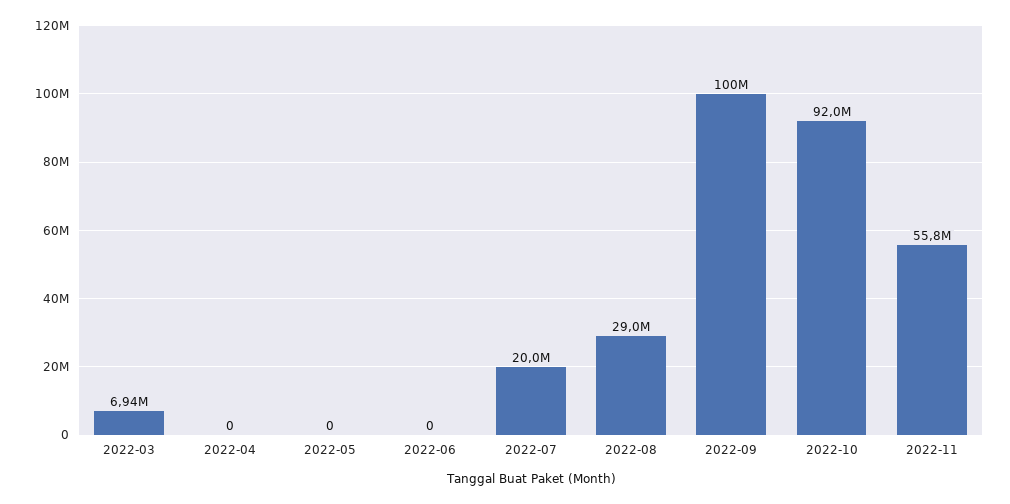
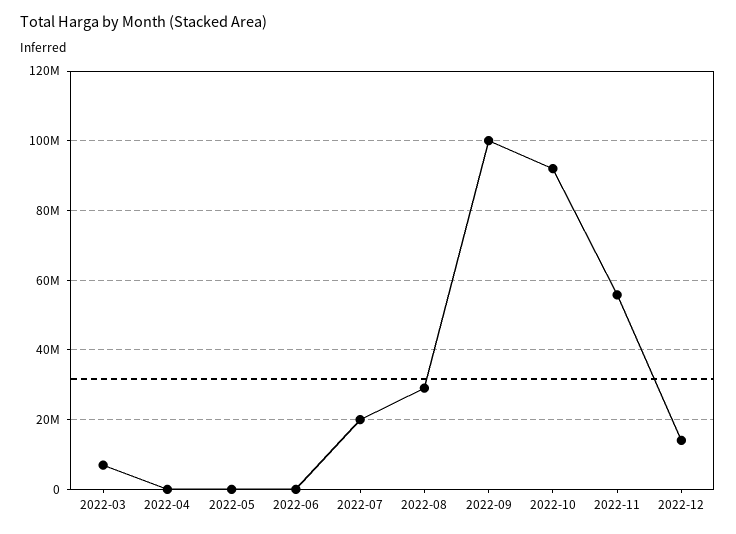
2022-12: none -> 14000000

